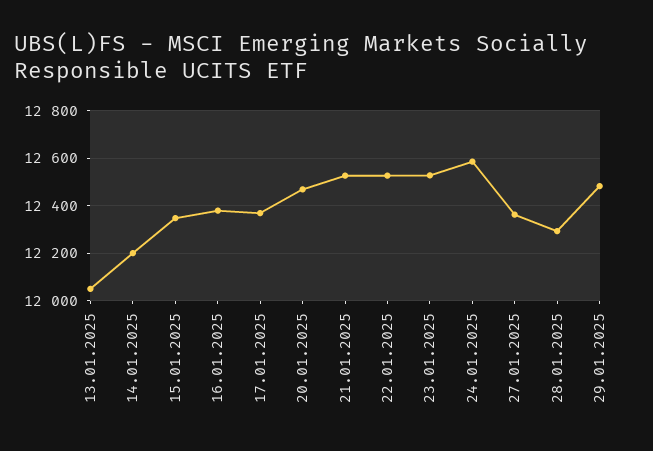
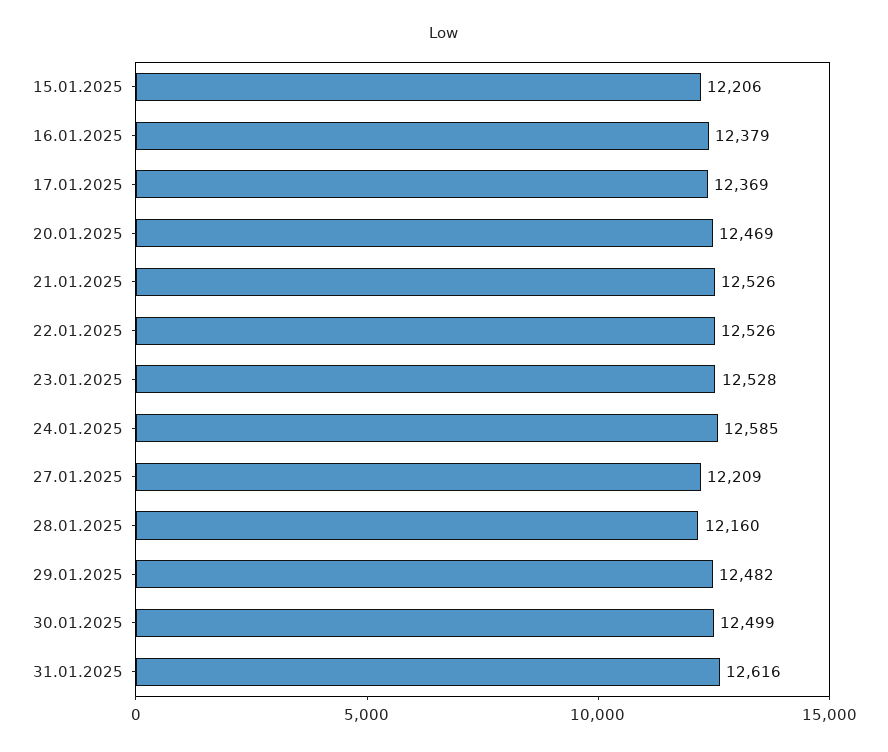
13.01.2025: 12050 -> none
14.01.2025: 12200 -> none
15.01.2025: 12350 -> 12206
27.01.2025: 12350 -> 12209
28.01.2025: 12300 -> 12160
30.01.2025: none -> 12499
31.01.2025: none -> 12616

